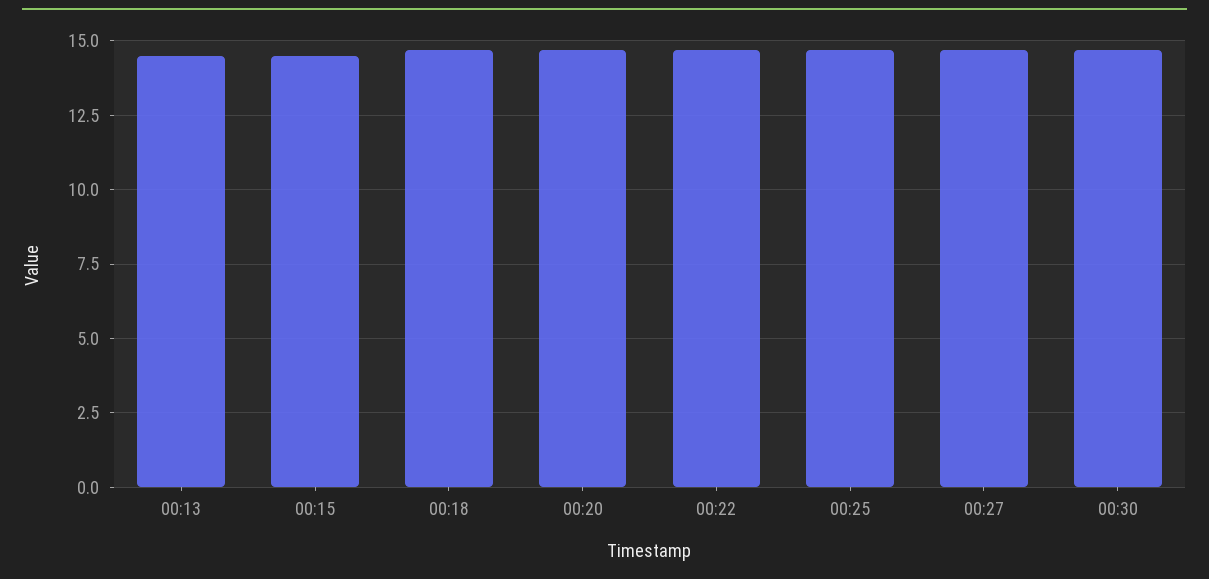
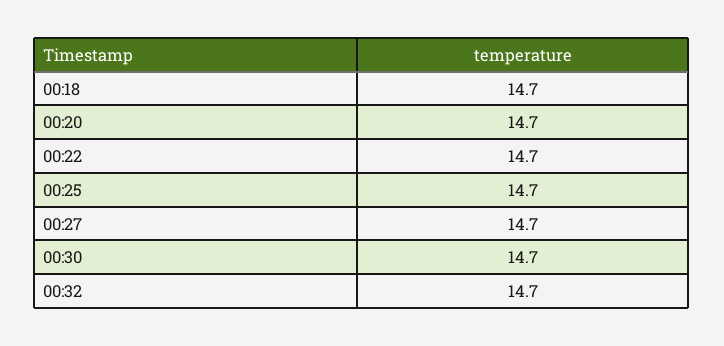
00:13: 14.5 -> none
00:15: 14.5 -> none
00:32: none -> 14.7

